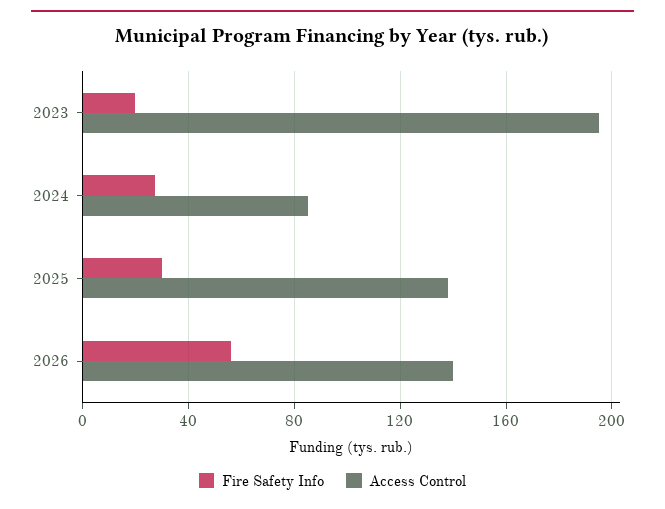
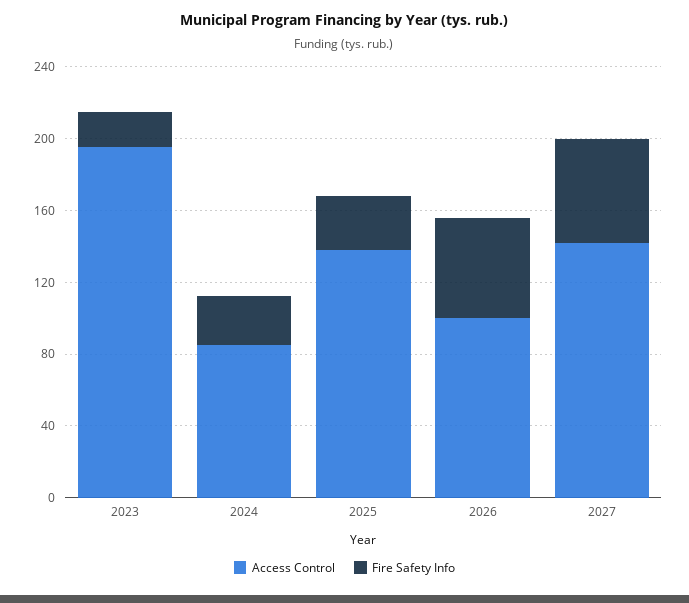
Access Control, 2026: 140 -> 100
Access Control, 2027: none -> 140
Fire Safety Info, 2027: none -> 60

